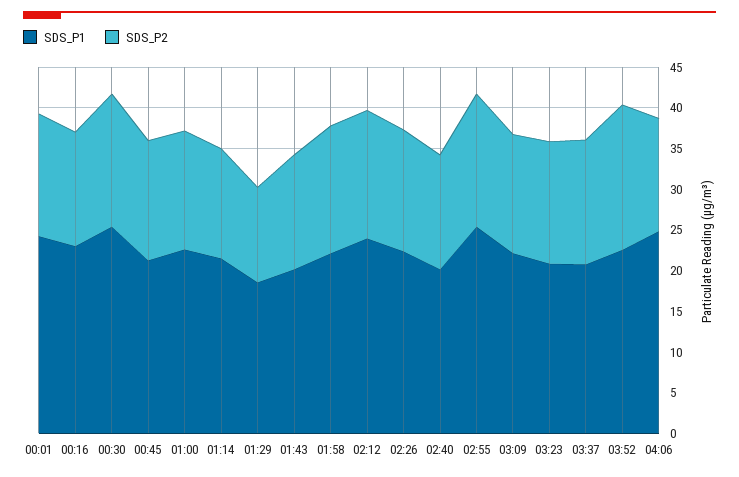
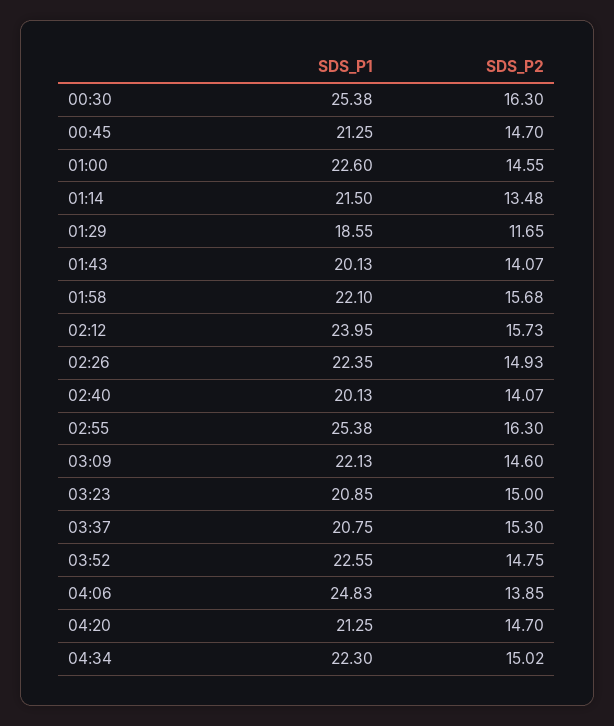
SDS_P1, 00:01: 24 -> none
SDS_P2, 00:01: 15 -> none
SDS_P1, 00:16: 23 -> none
SDS_P2, 00:16: 14 -> none
SDS_P2, 03:52: 18 -> 14.75
SDS_P1, 04:20: none -> 21.25
SDS_P2, 04:20: none -> 14.7
SDS_P1, 04:34: none -> 22.3
SDS_P2, 04:34: none -> 15.02

